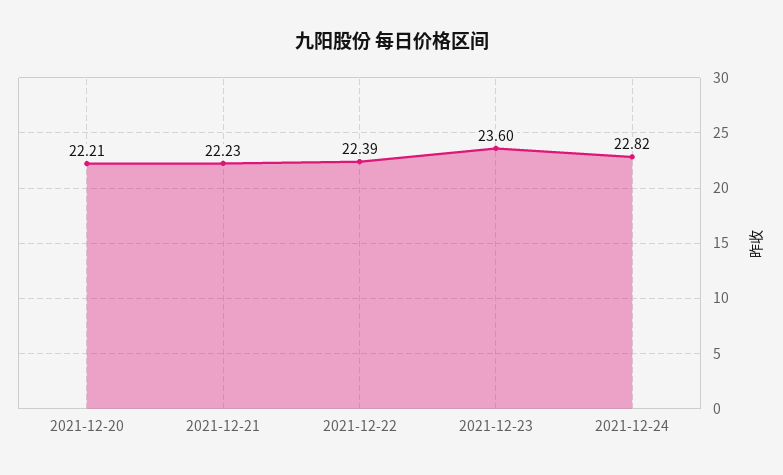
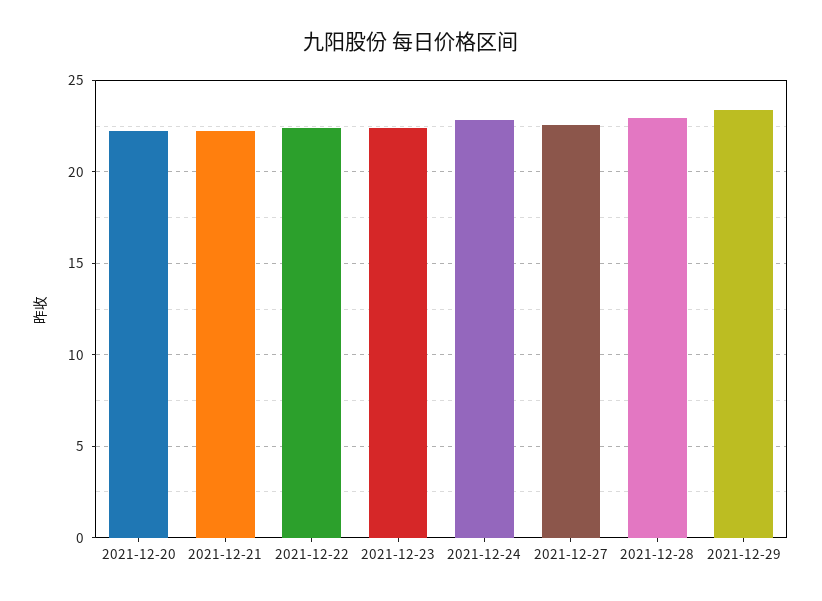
2021-12-23: 23.6 -> 22.5
2021-12-27: none -> 22.5
2021-12-28: none -> 23
2021-12-29: none -> 23.5

